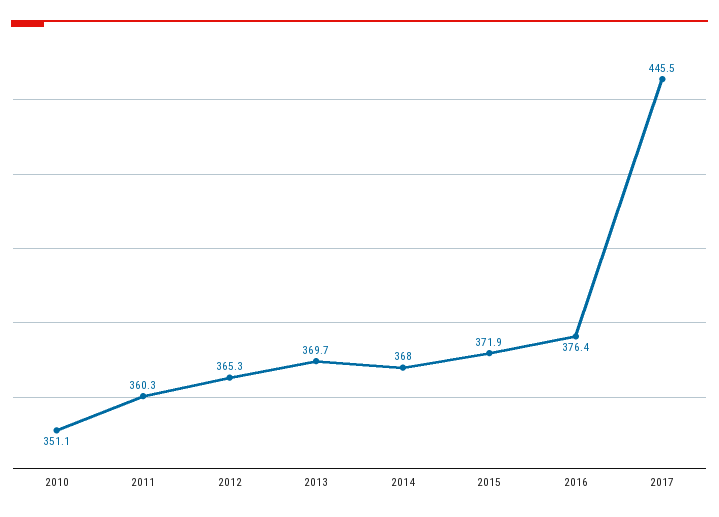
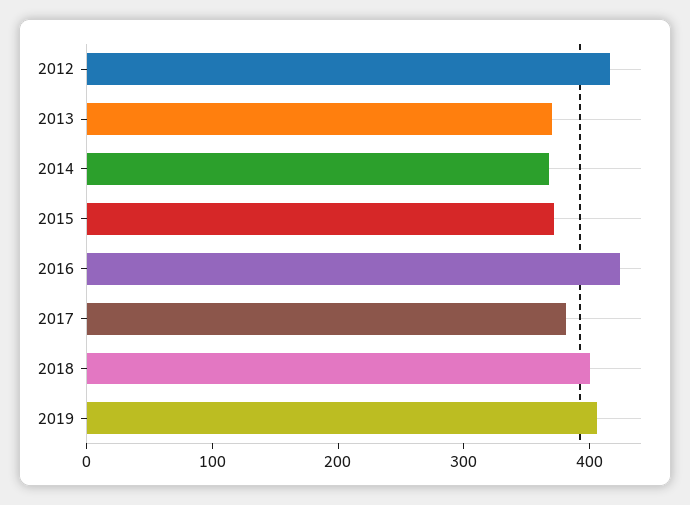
2010: 351.1 -> none
2011: 360.3 -> none
2012: 365.3 -> 420
2016: 376.4 -> 420
2017: 445.5 -> 380
2018: none -> 400
2019: none -> 400

